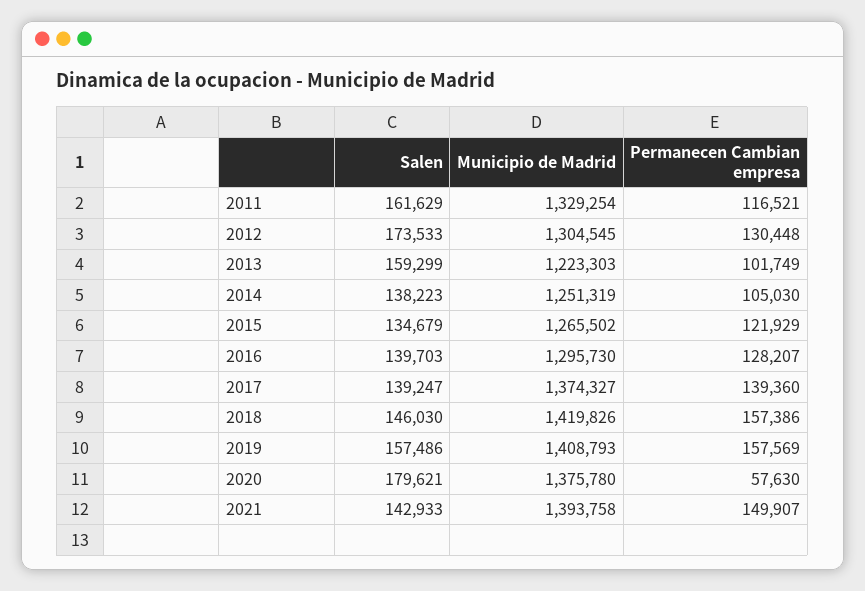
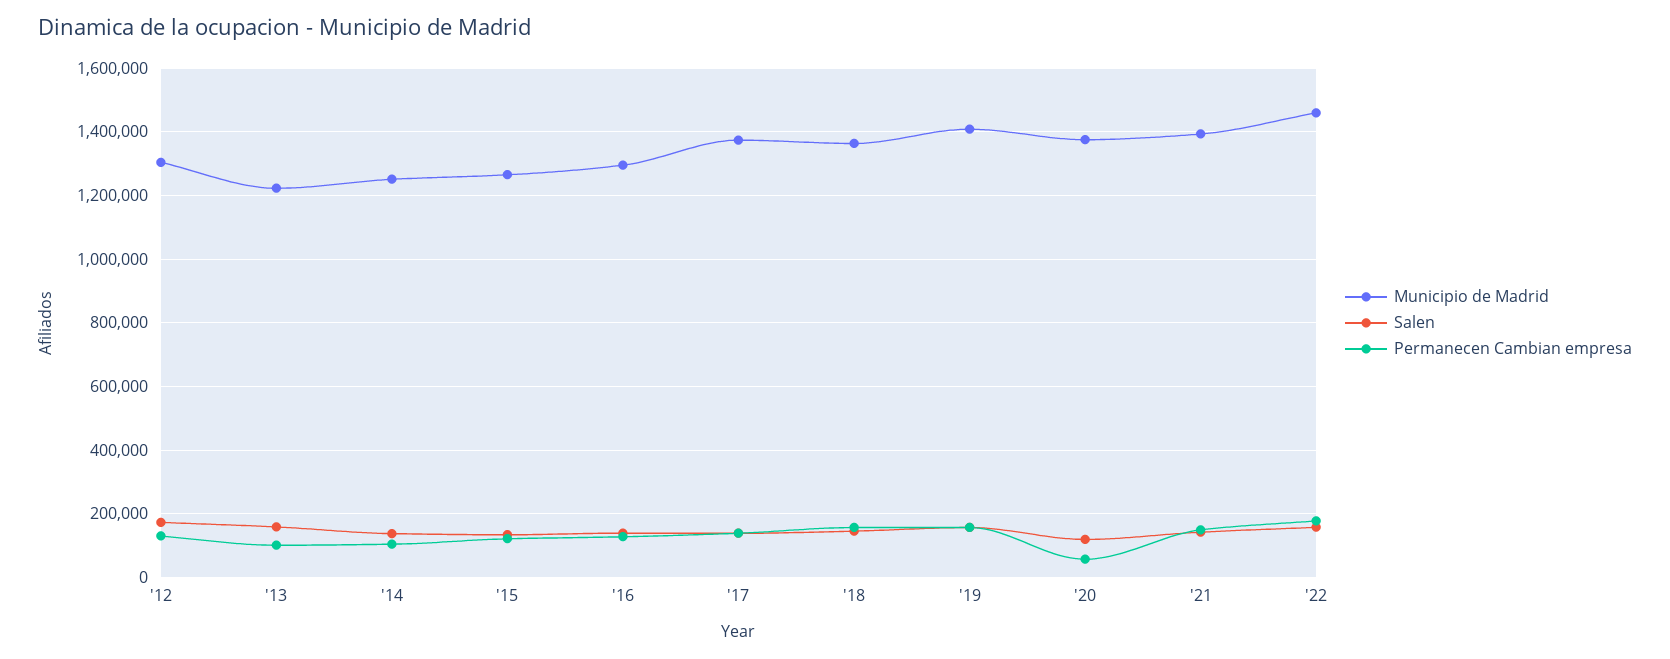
Salen, 2011: 161629 -> none
Municipio de Madrid, 2011: 1329254 -> none
Permanecen Cambian empresa, 2011: 116521 -> none
Municipio de Madrid, 2018: 1419826 -> 1360000
Salen, 2020: 179621 -> 120000
Municipio de Madrid, '22: none -> 1460000
Salen, '22: none -> 160000
Permanecen Cambian empresa, '22: none -> 180000

